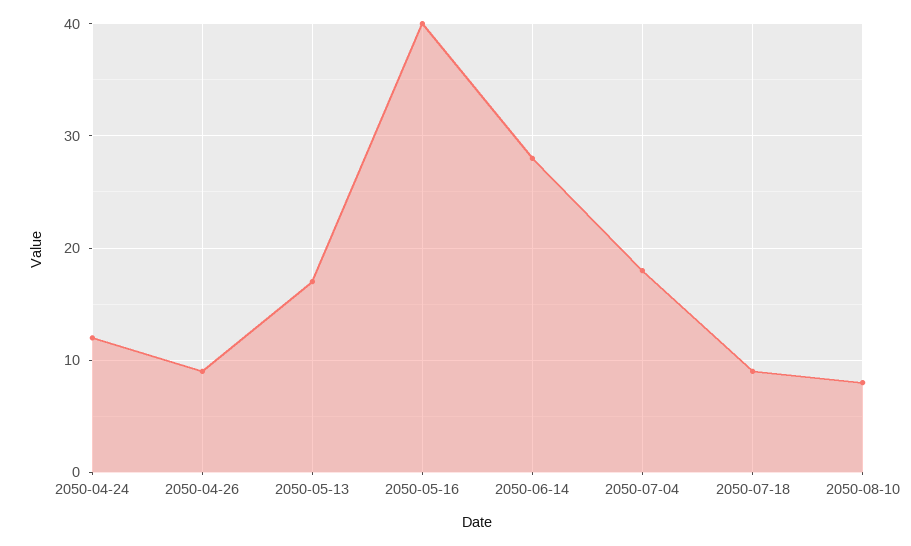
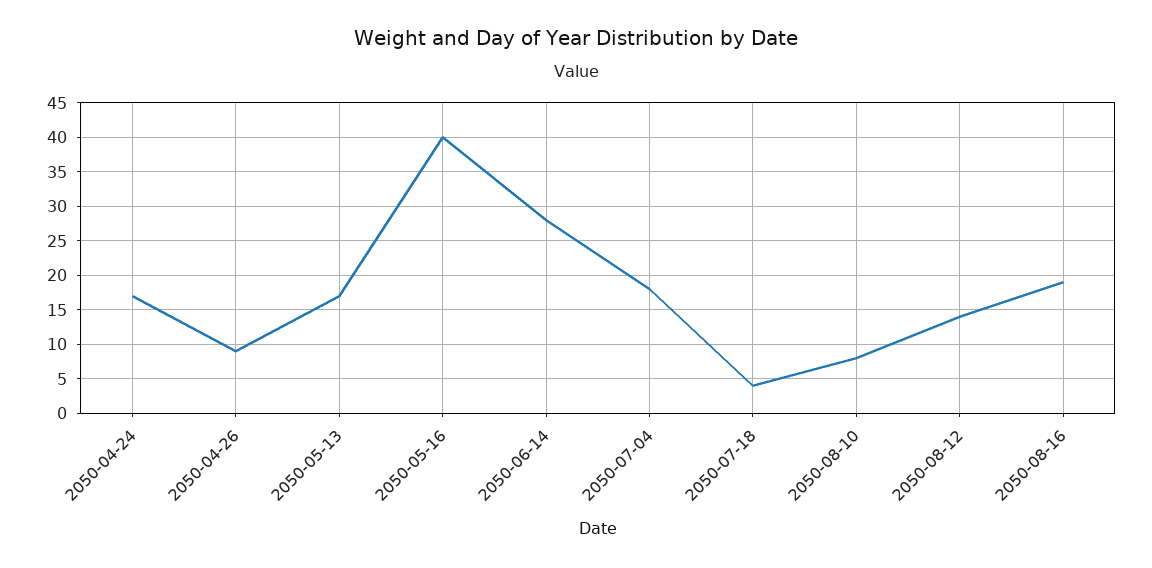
2050-04-24: 12 -> 17
2050-07-18: 9 -> 4
2050-08-12: none -> 14
2050-08-16: none -> 19

